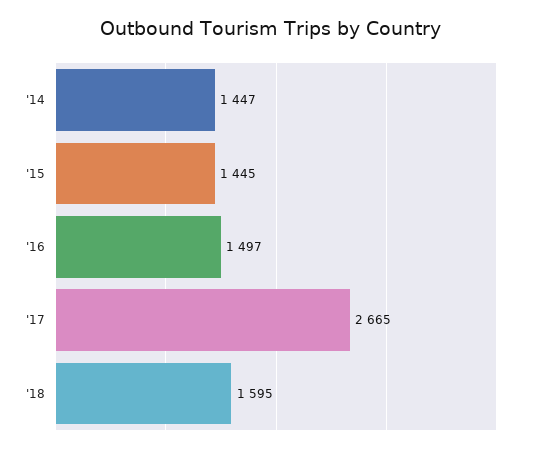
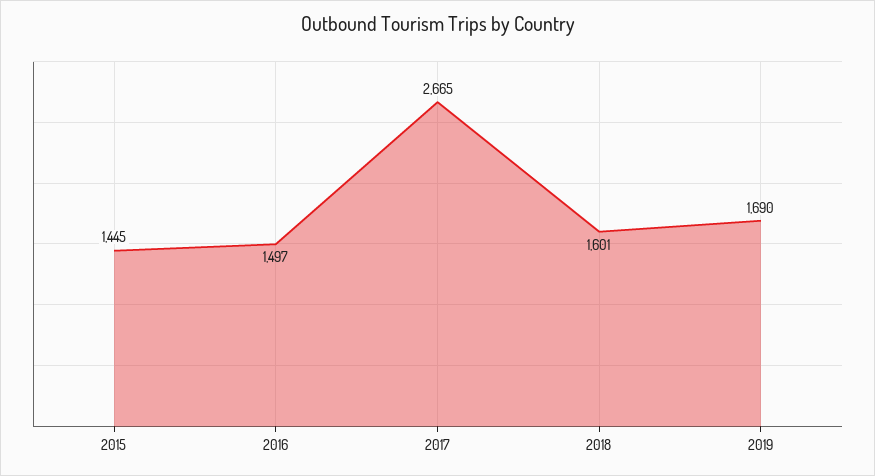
'14: 1447 -> none
'18: 1595 -> 1601
2019: none -> 1690

